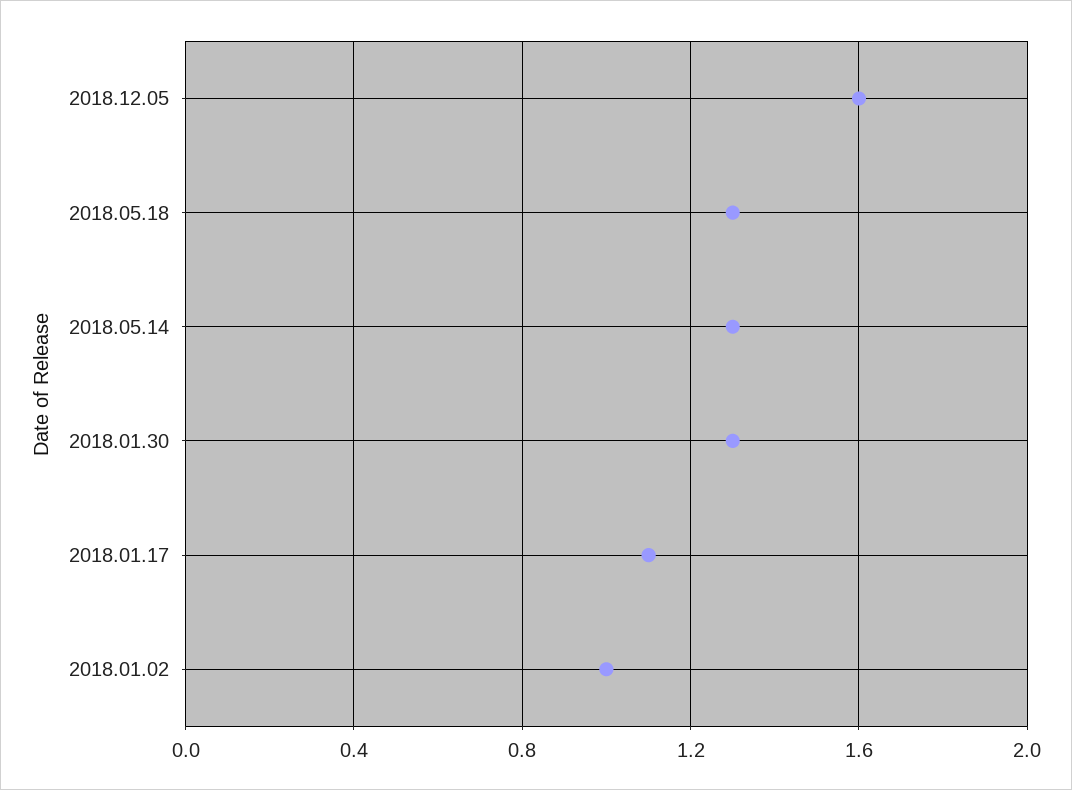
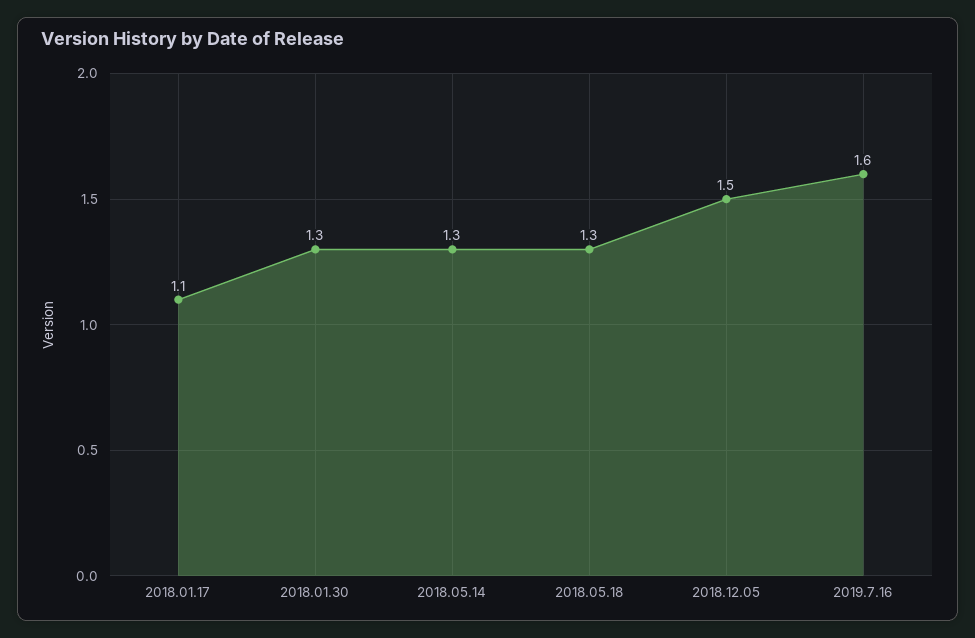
2018.12.05: 1.6 -> 1.5
2018.01.02: 1 -> none
2019.7.16: none -> 1.6

